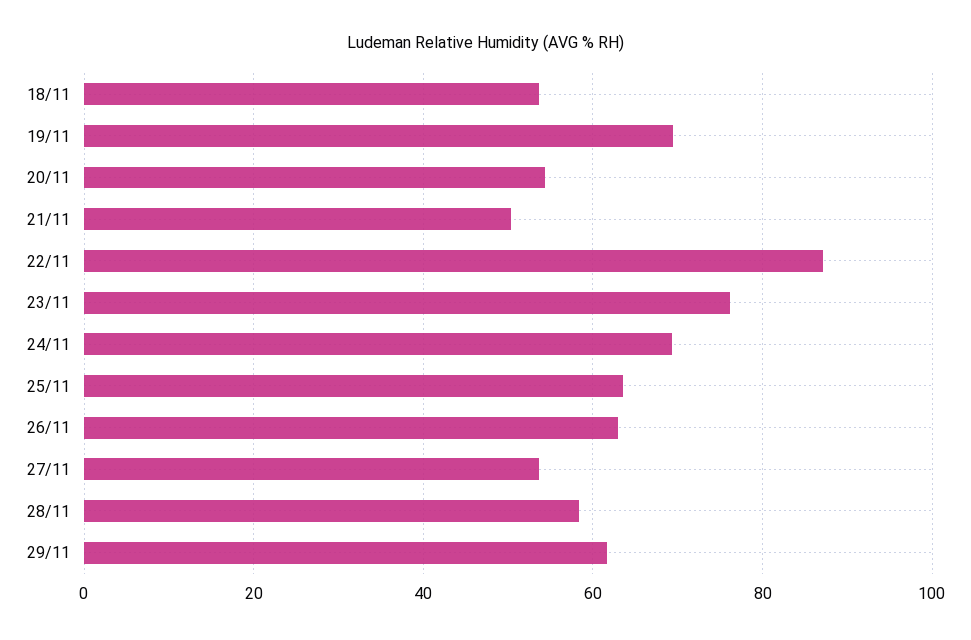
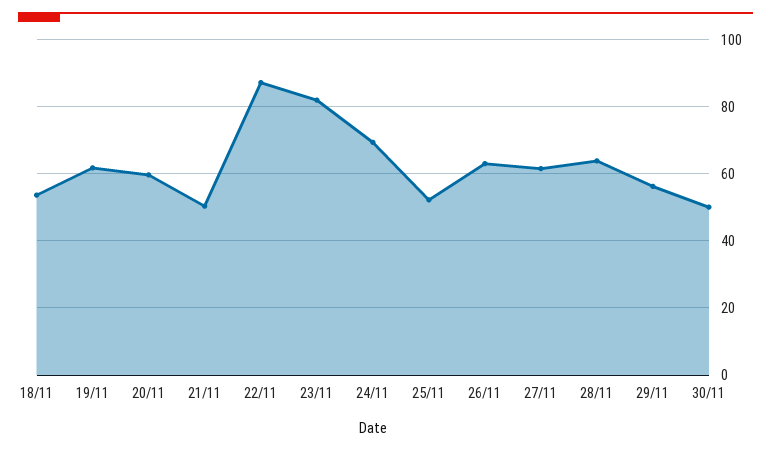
19/11: 70 -> 62
20/11: 54 -> 60
23/11: 76 -> 82
25/11: 64 -> 52
27/11: 54 -> 62
28/11: 58 -> 64
29/11: 62 -> 56
30/11: none -> 50

